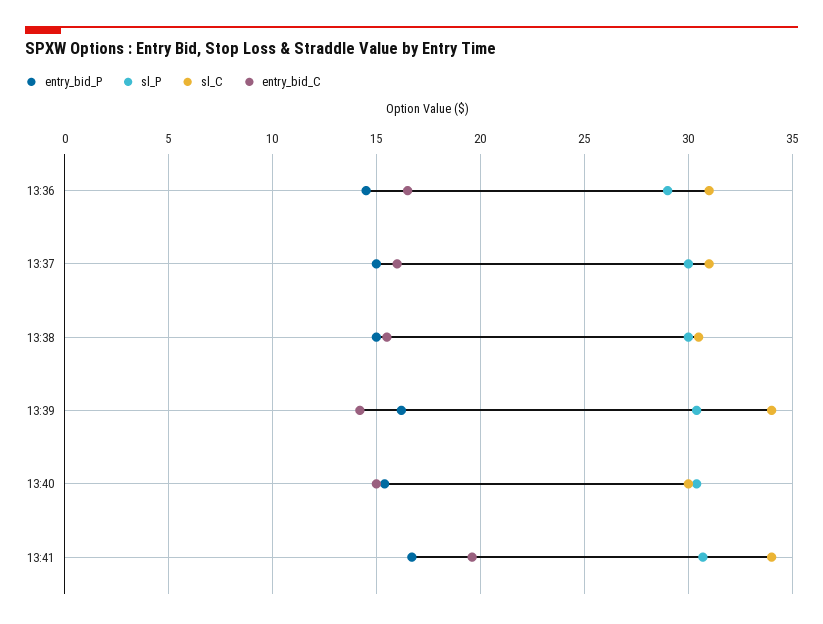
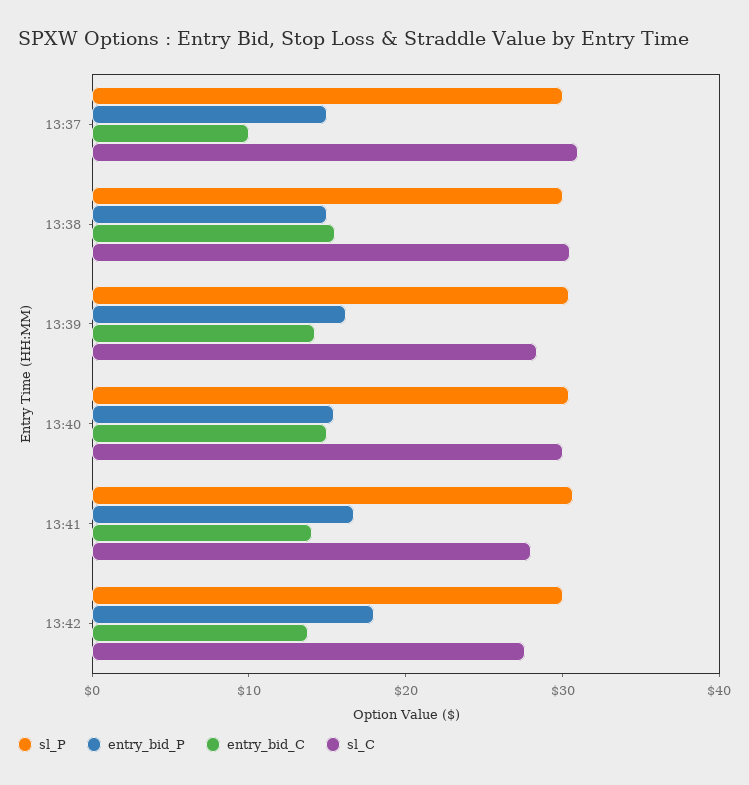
entry_bid_P, 13:36: 14.5 -> none
sl_P, 13:36: 29 -> none
sl_C, 13:36: 31 -> none
entry_bid_C, 13:36: 16.5 -> none
entry_bid_C, 13:37: 16 -> 10
sl_C, 13:39: 34 -> 28
sl_C, 13:41: 34 -> 28
entry_bid_C, 13:41: 19.5 -> 14
sl_P, 13:42: none -> 30
entry_bid_P, 13:42: none -> 18
entry_bid_C, 13:42: none -> 14
sl_C, 13:42: none -> 28

